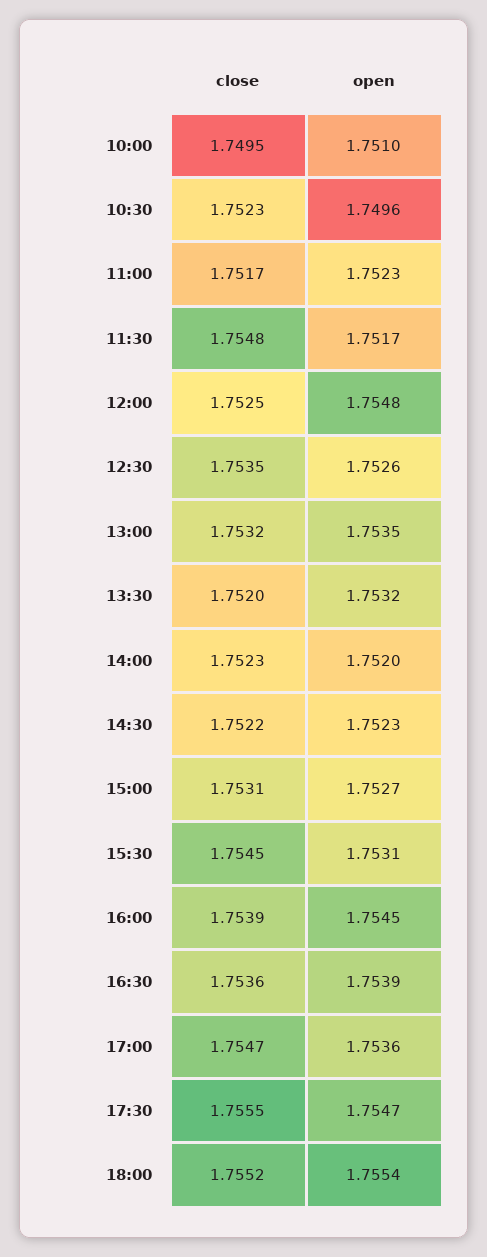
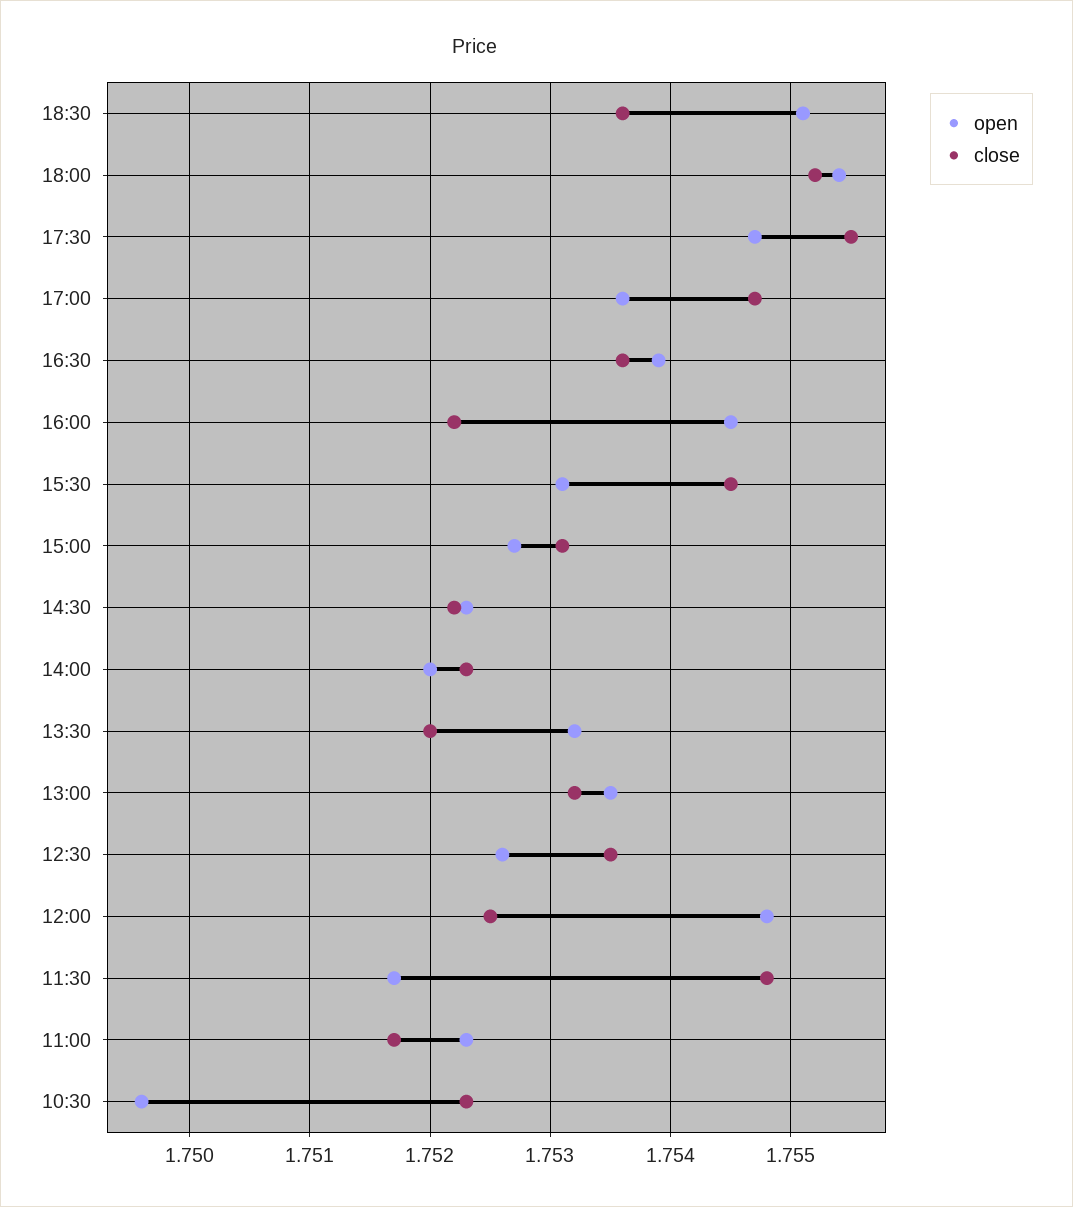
close, 10:00: 1.7495 -> none
open, 10:00: 1.751 -> none
close, 16:00: 1.7539 -> 1.7522
open, 18:30: none -> 1.7551
close, 18:30: none -> 1.7536

